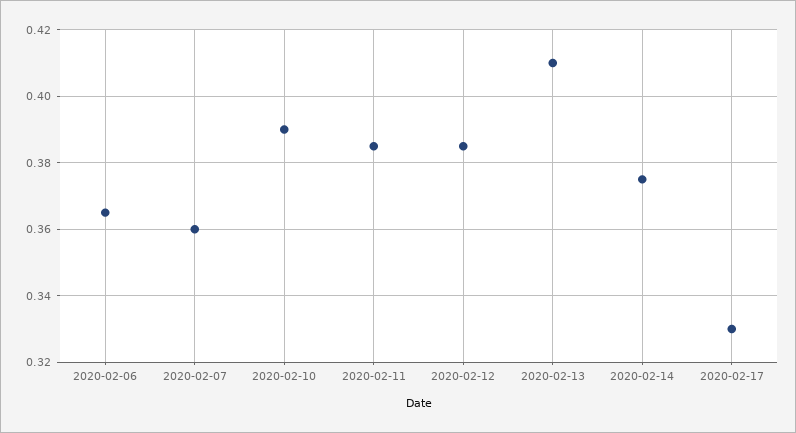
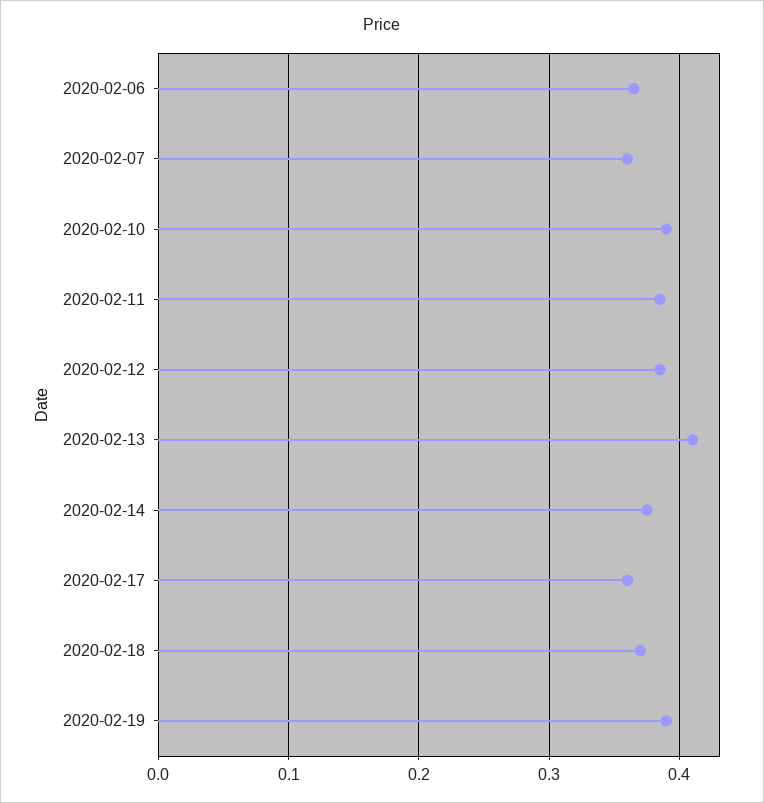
2020-02-17: 0.33 -> 0.36
2020-02-18: none -> 0.37
2020-02-19: none -> 0.39

